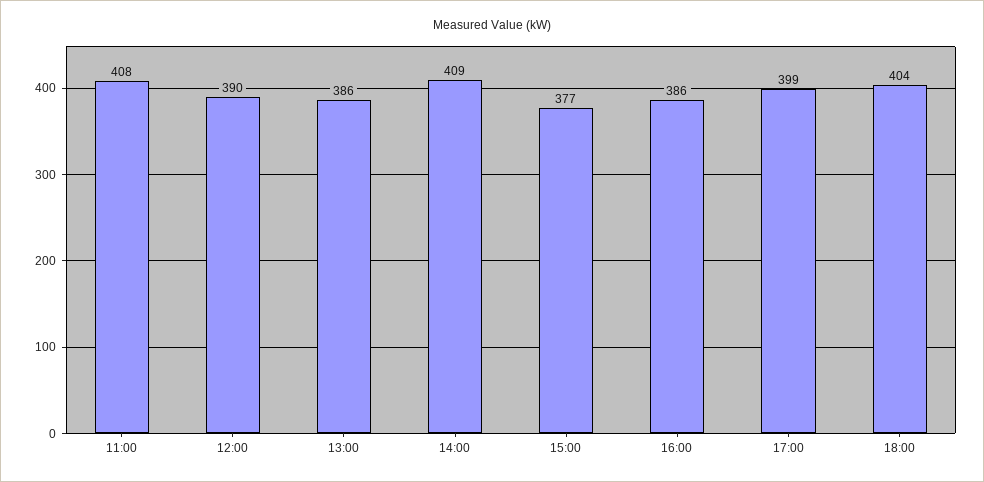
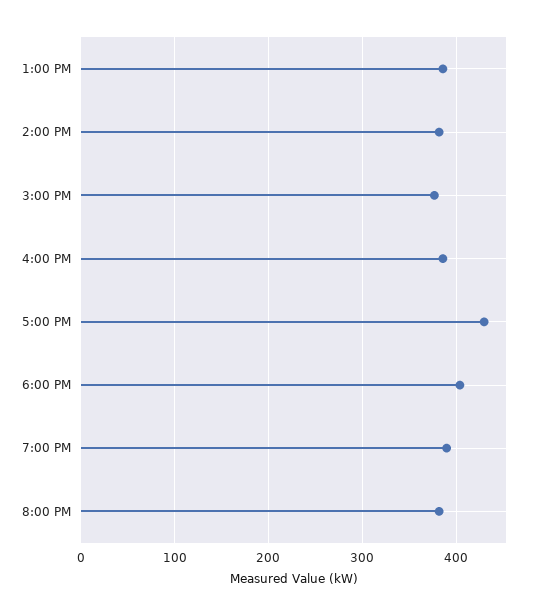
11:00: 408 -> none
12:00: 390 -> none
14:00: 409 -> 380
17:00: 399 -> 430
7:00 PM: none -> 390
8:00 PM: none -> 380

